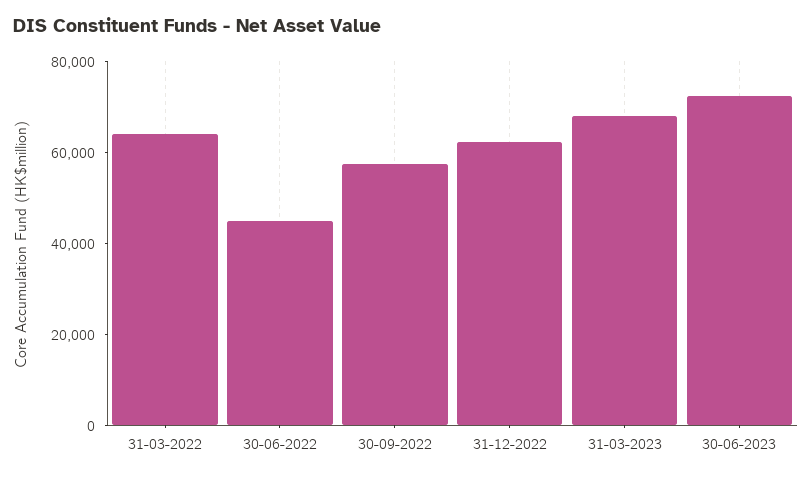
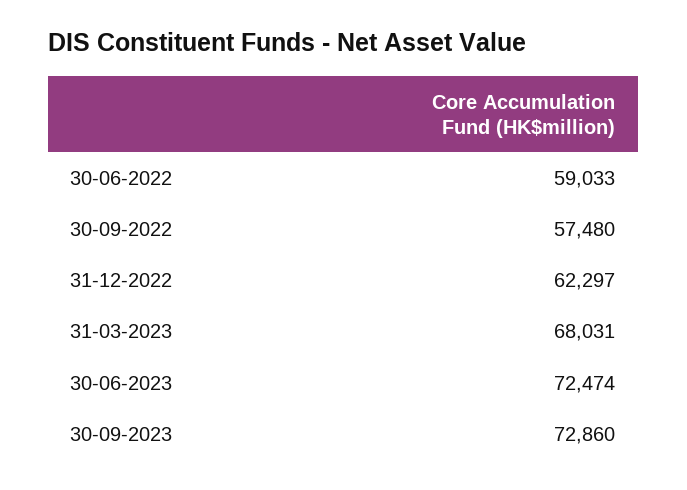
31-03-2022: 65000 -> none
30-06-2022: 45000 -> 59033
30-09-2023: none -> 72860

